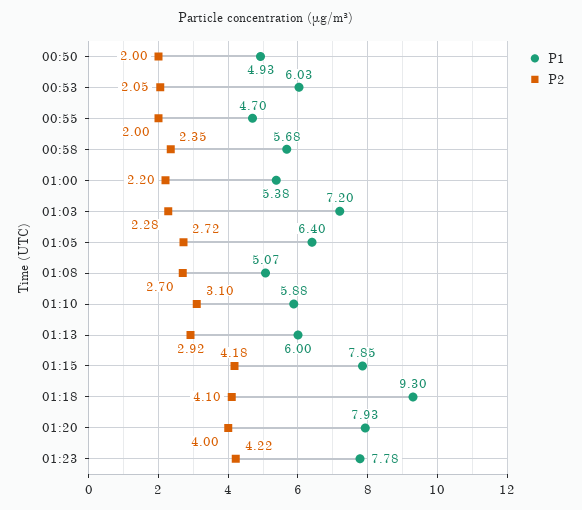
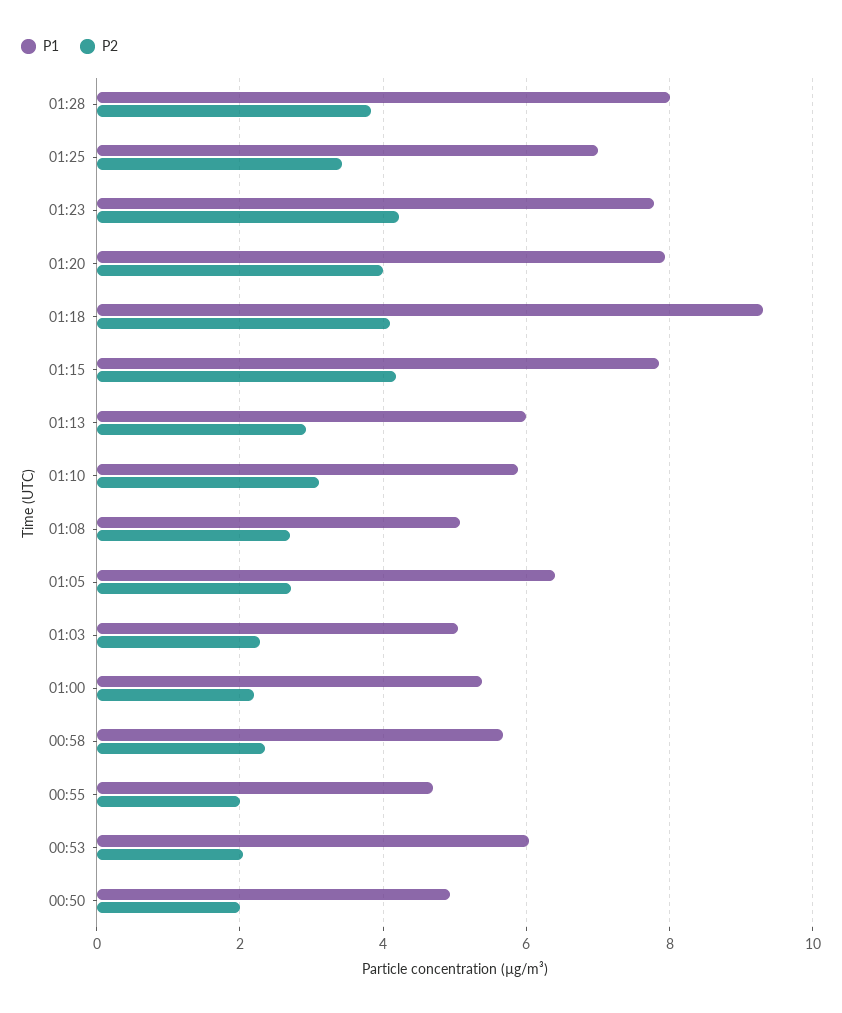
P1, 01:03: 7.2 -> 5
P1, 01:28: none -> 8
P2, 01:28: none -> 3.8
P1, 01:25: none -> 7
P2, 01:25: none -> 3.4

